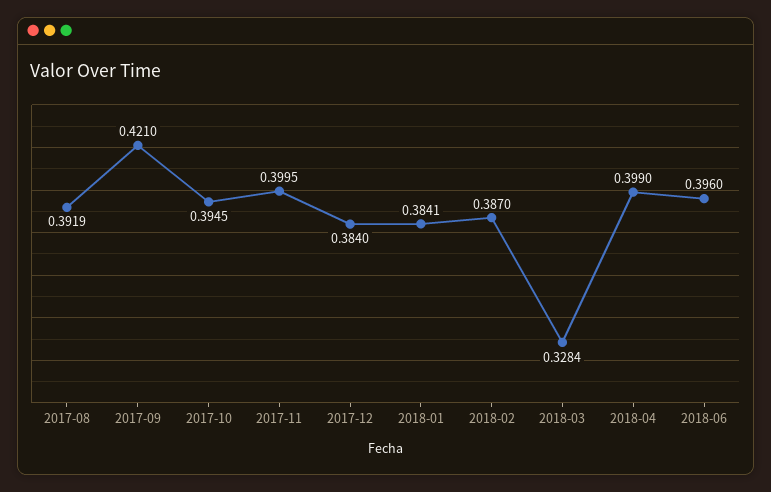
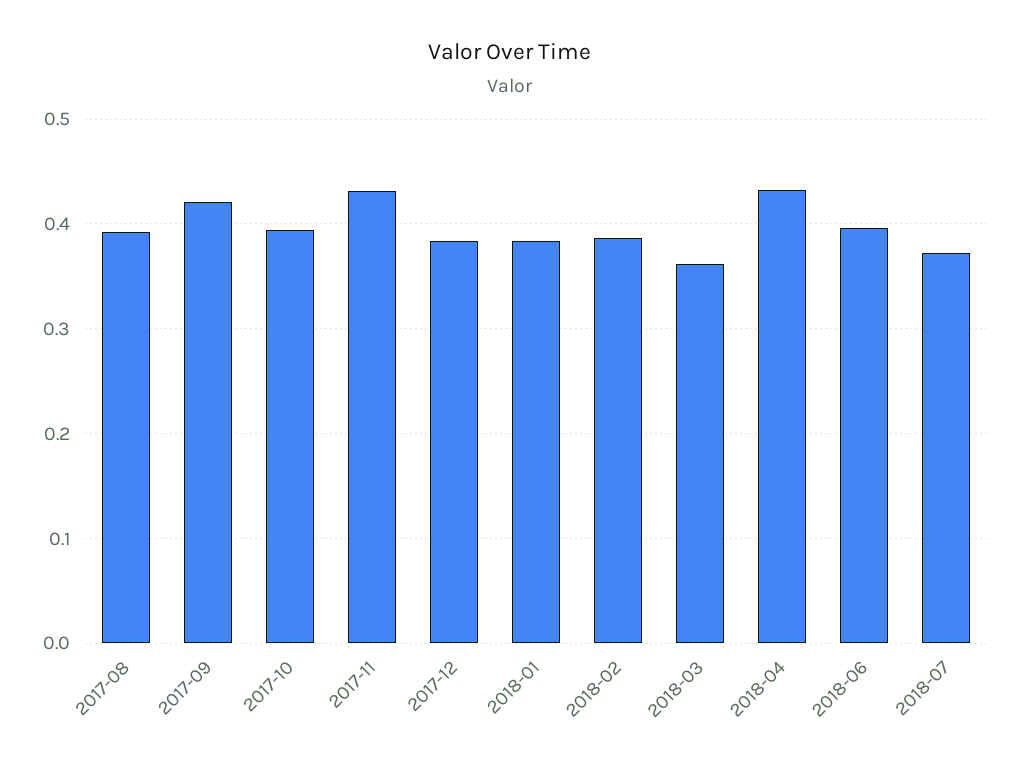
2017-11: 0.3995 -> 0.43
2018-03: 0.3284 -> 0.36
2018-04: 0.399 -> 0.43
2018-07: none -> 0.37

